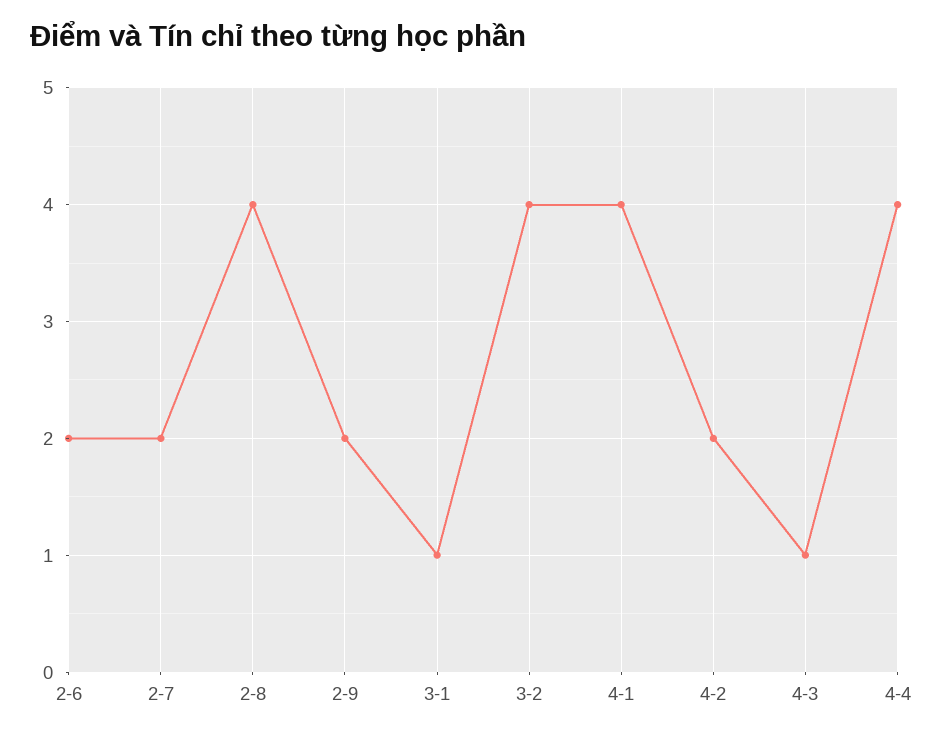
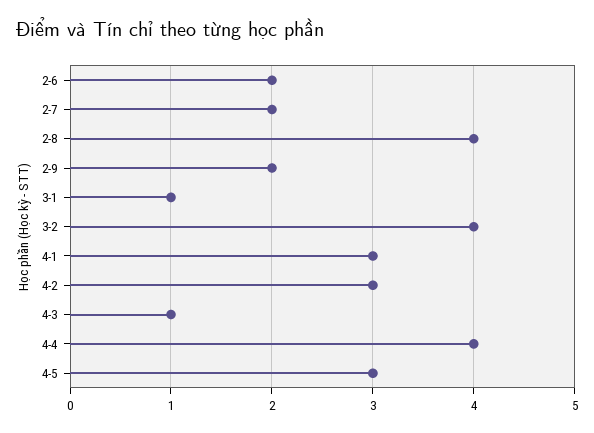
4-1: 4 -> 3
4-2: 2 -> 3
4-5: none -> 3

